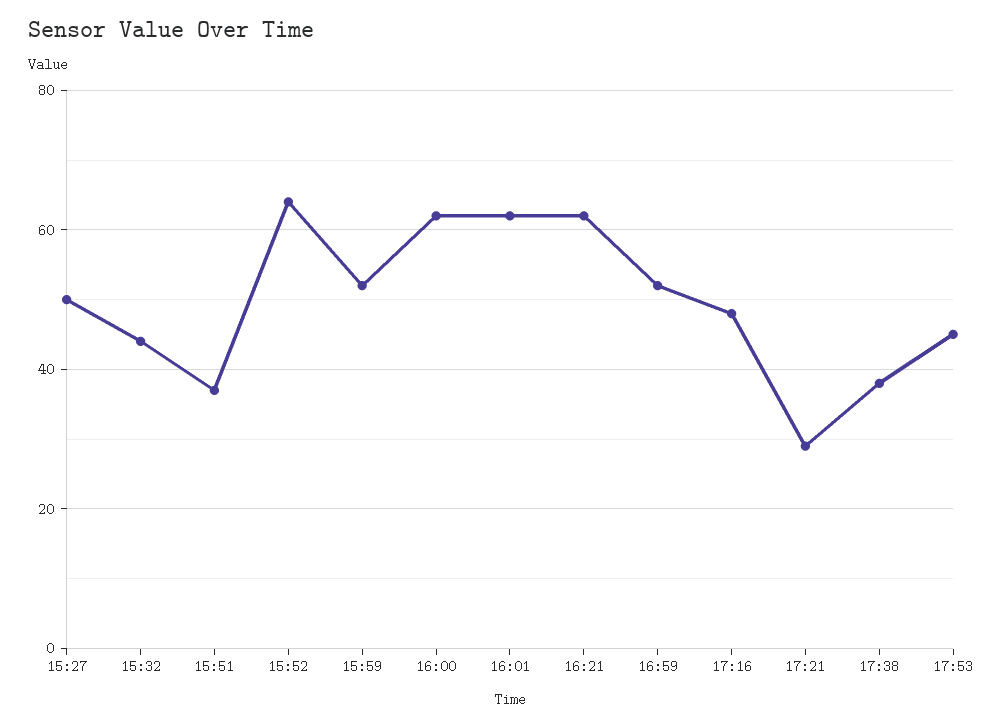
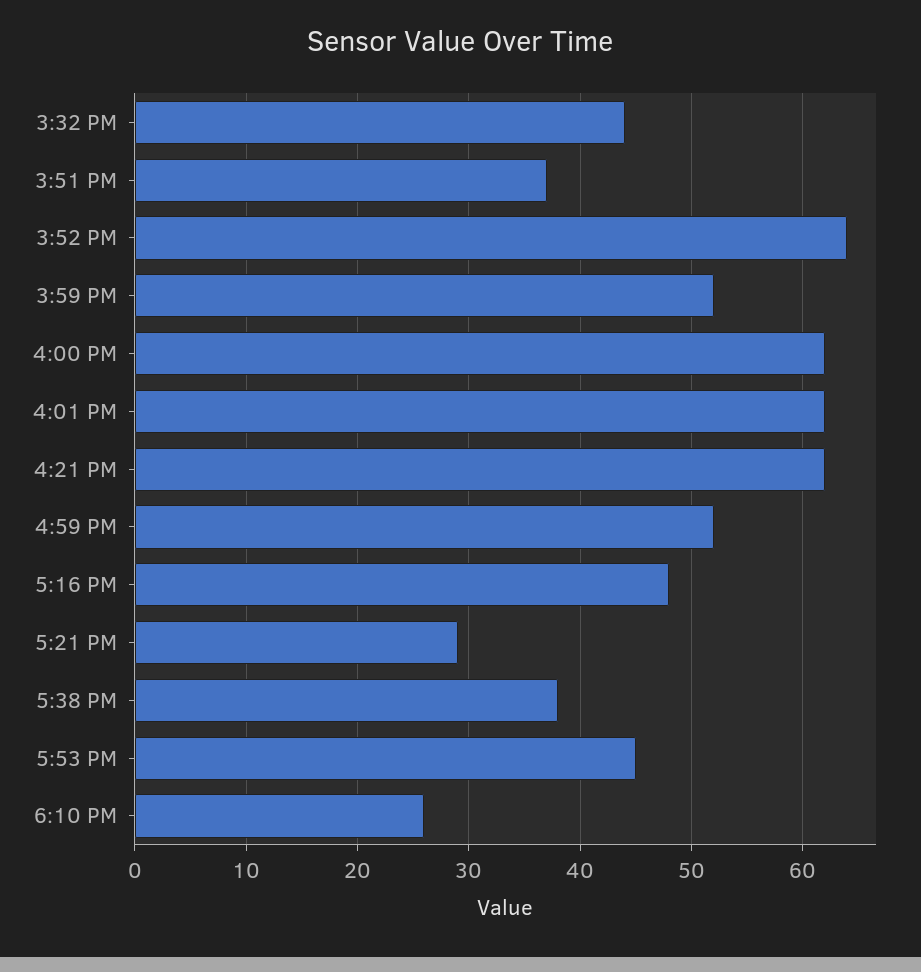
15:27: 50 -> none
6:10 PM: none -> 26

